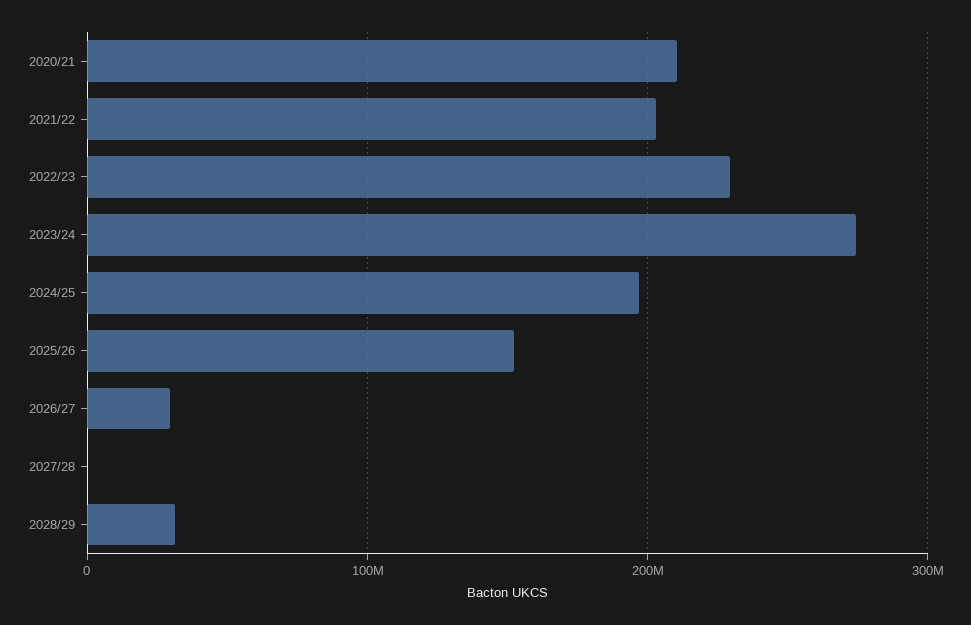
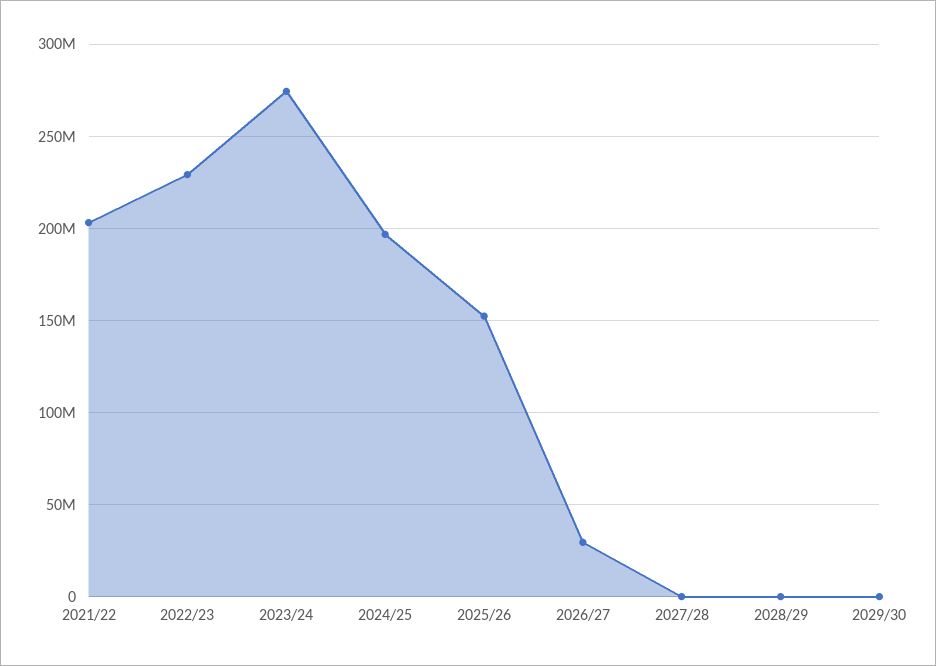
2020/21: 210000000 -> none
2028/29: 30000000 -> 0
2029/30: none -> 0

